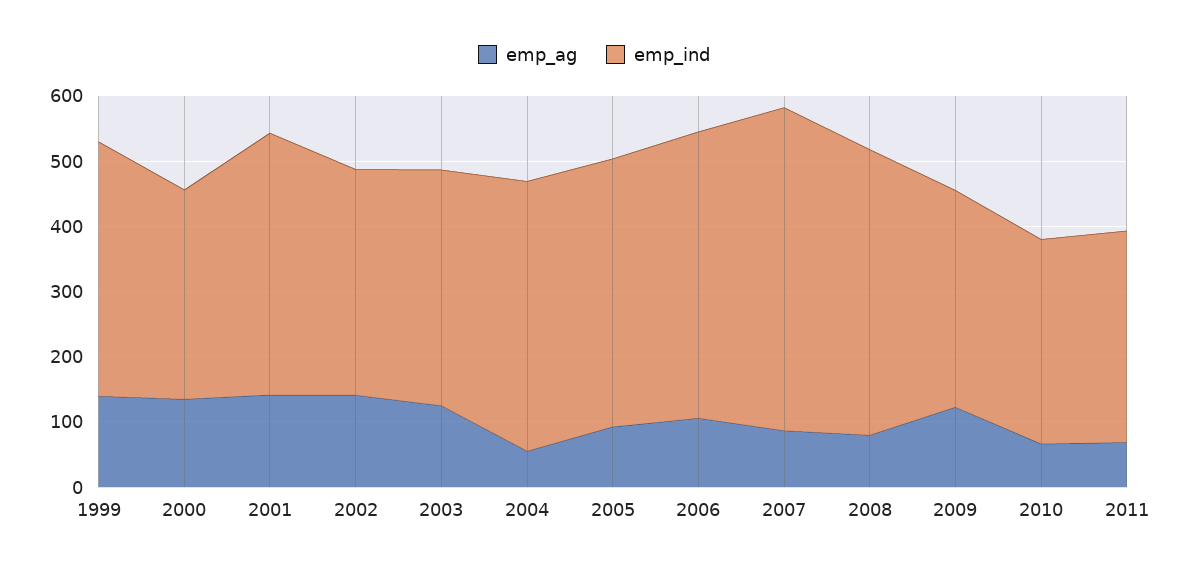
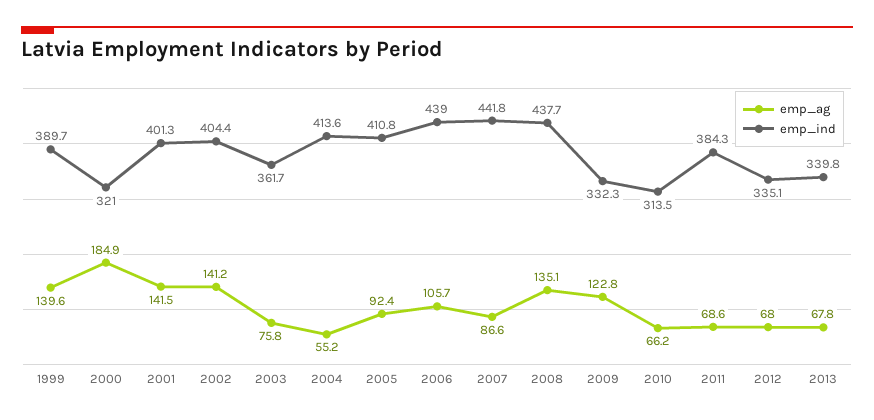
emp_ag, 2000: 140 -> 184.9
emp_ind, 2002: 340 -> 404.4
emp_ag, 2003: 120 -> 75.8
emp_ind, 2007: 500 -> 441.8
emp_ag, 2008: 80 -> 135.1
emp_ind, 2011: 320 -> 384.3
emp_ag, 2012: none -> 68
emp_ind, 2012: none -> 335.1
emp_ag, 2013: none -> 67.8
emp_ind, 2013: none -> 339.8

